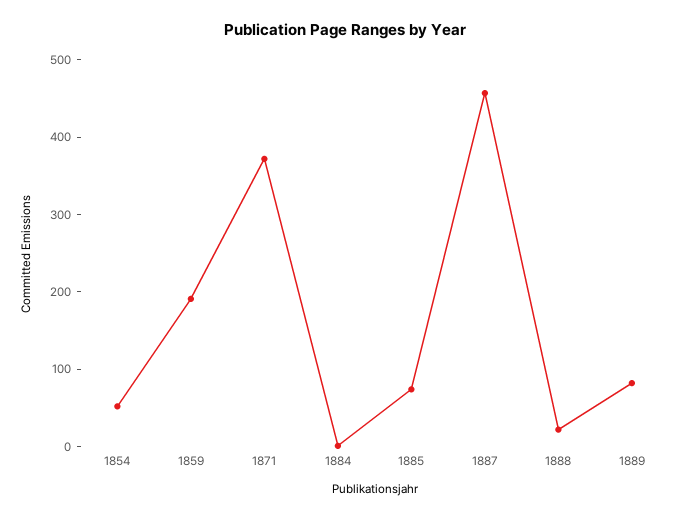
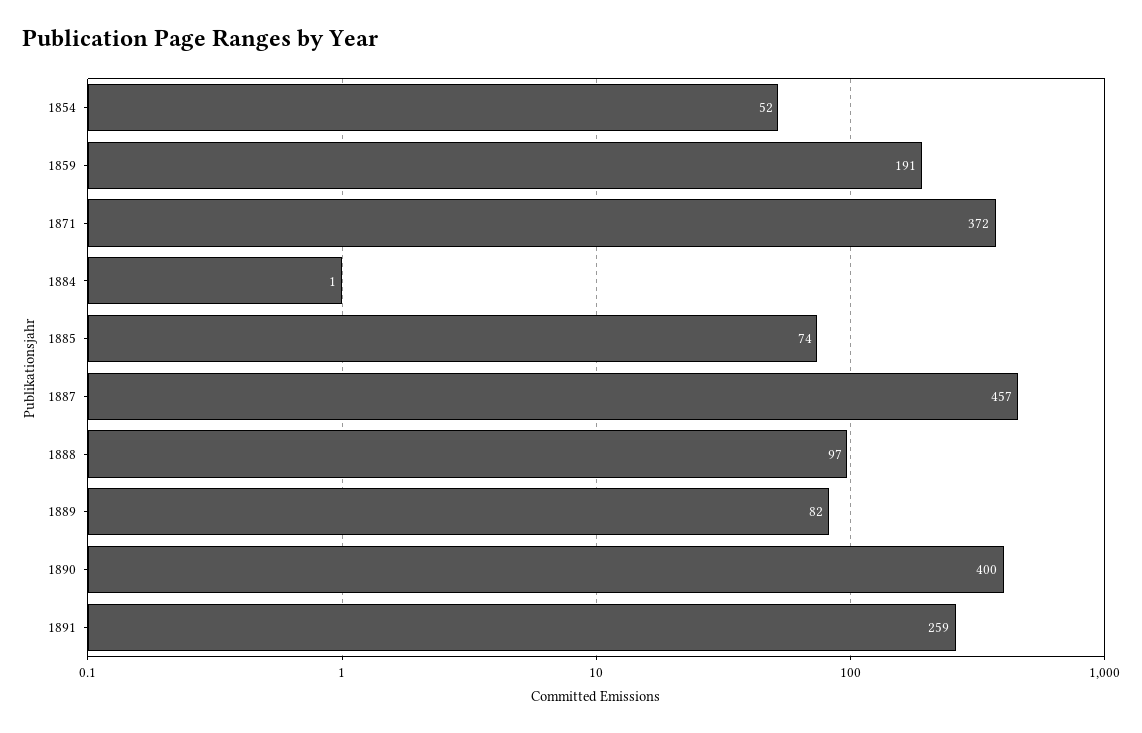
1888: 20 -> 97
1890: none -> 400
1891: none -> 259

